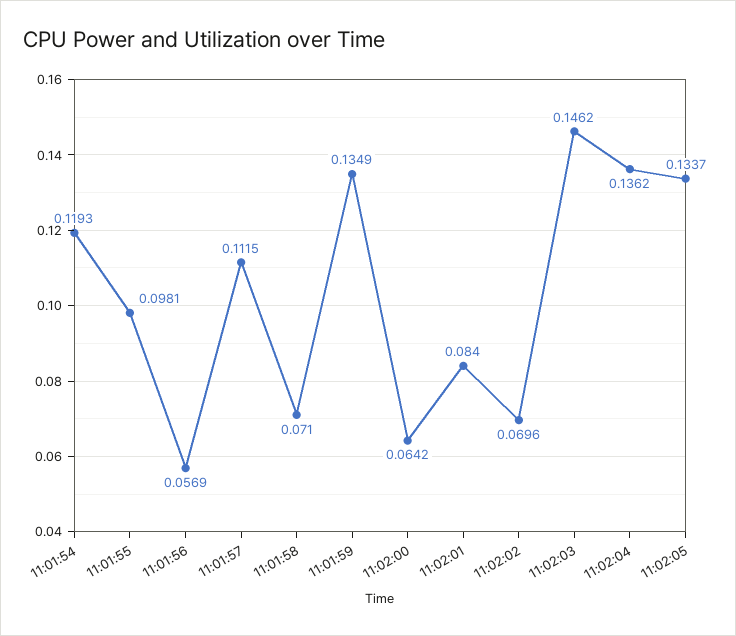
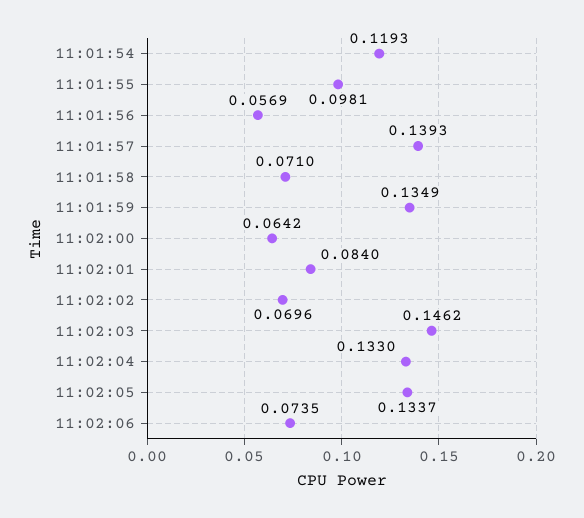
11:01:57: 0.1115 -> 0.1393
11:02:04: 0.1362 -> 0.133
11:02:06: none -> 0.0735

